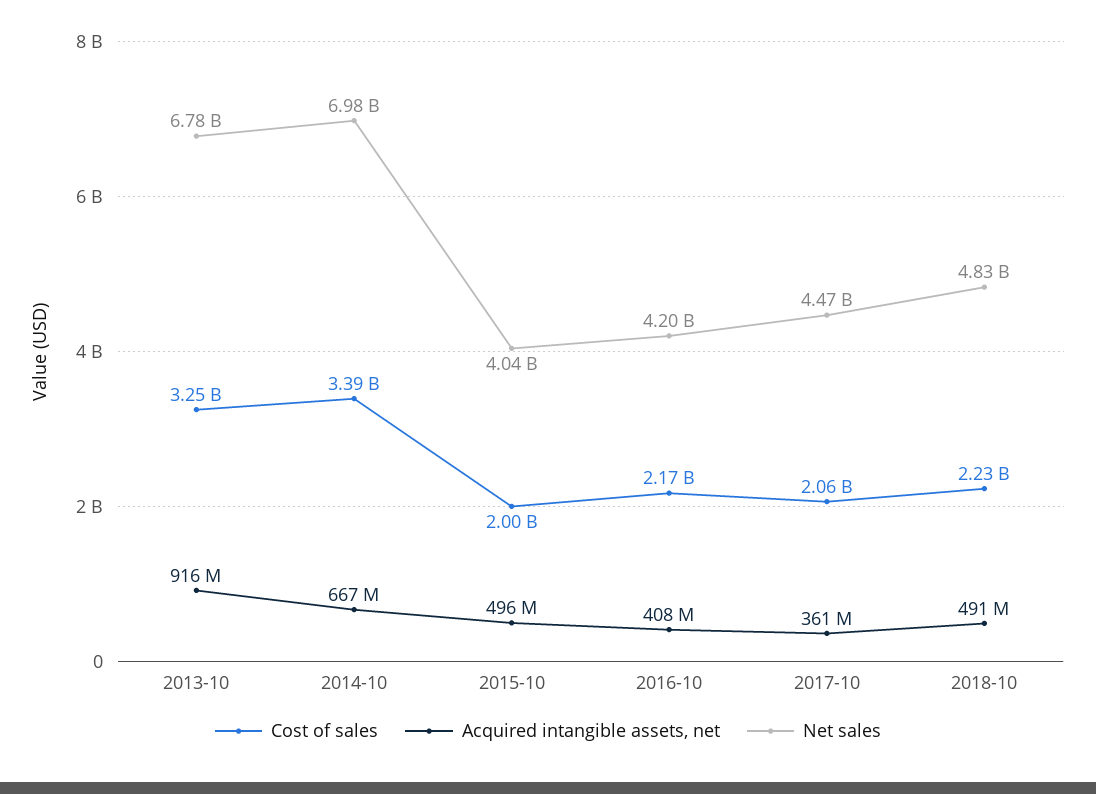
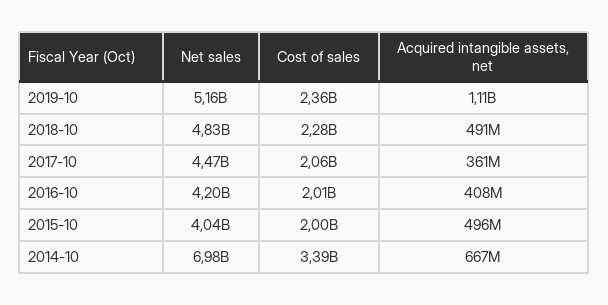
Cost of sales, 2013-10: 3250000000 -> none
Acquired intangible assets, net, 2013-10: 916000000 -> none
Net sales, 2013-10: 6780000000 -> none
Cost of sales, 2016-10: 2170000000 -> 2010000000
Cost of sales, 2018-10: 2230000000 -> 2280000000
Net sales, 2019-10: none -> 5160000000
Cost of sales, 2019-10: none -> 2360000000
Acquired intangible assets, net, 2019-10: none -> 1110000000

